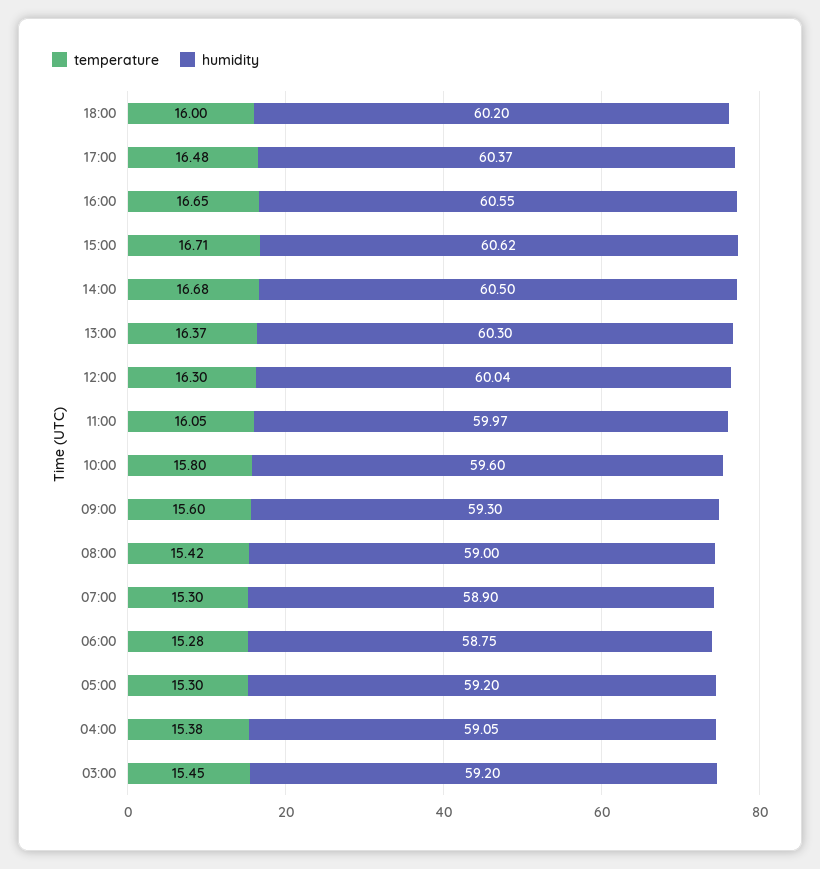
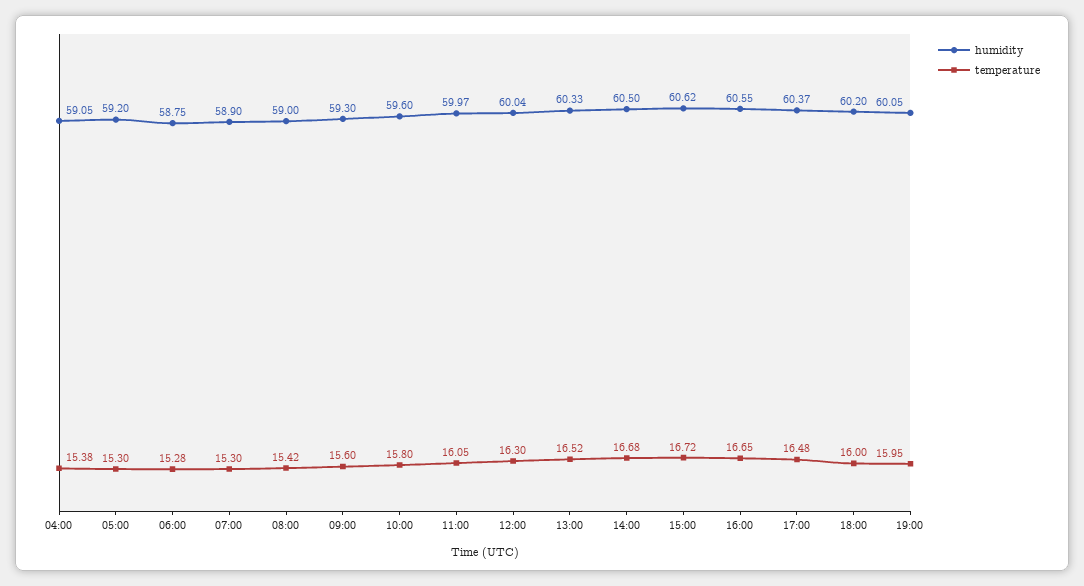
temperature, 15:00: 16.71 -> 16.72
temperature, 13:00: 16.37 -> 16.52
humidity, 13:00: 60.3 -> 60.33
temperature, 03:00: 15.45 -> none
humidity, 03:00: 59.2 -> none
humidity, 19:00: none -> 60.05
temperature, 19:00: none -> 15.95

